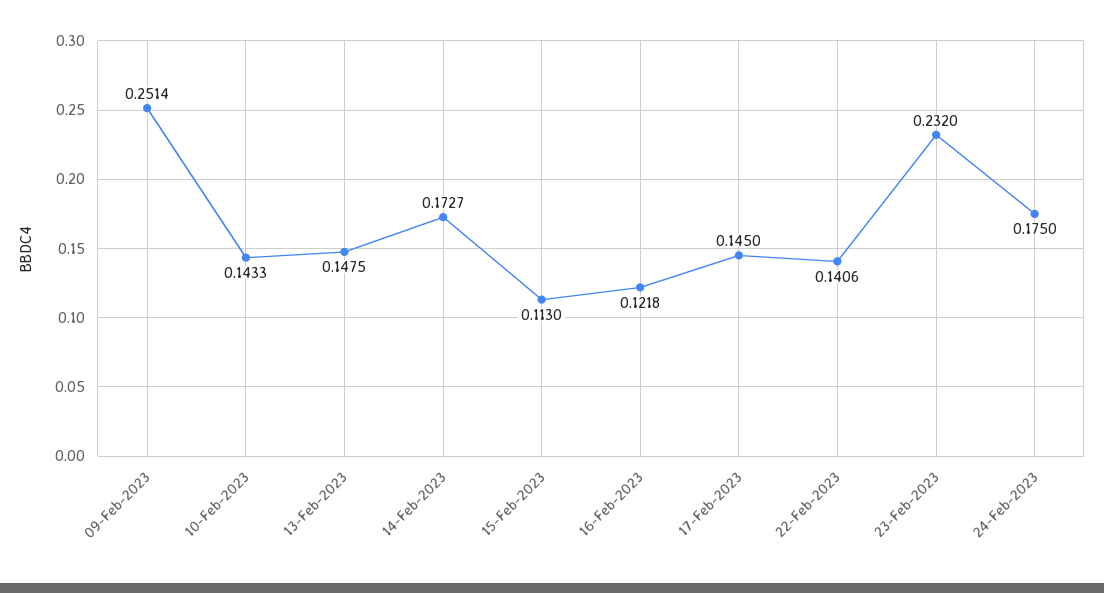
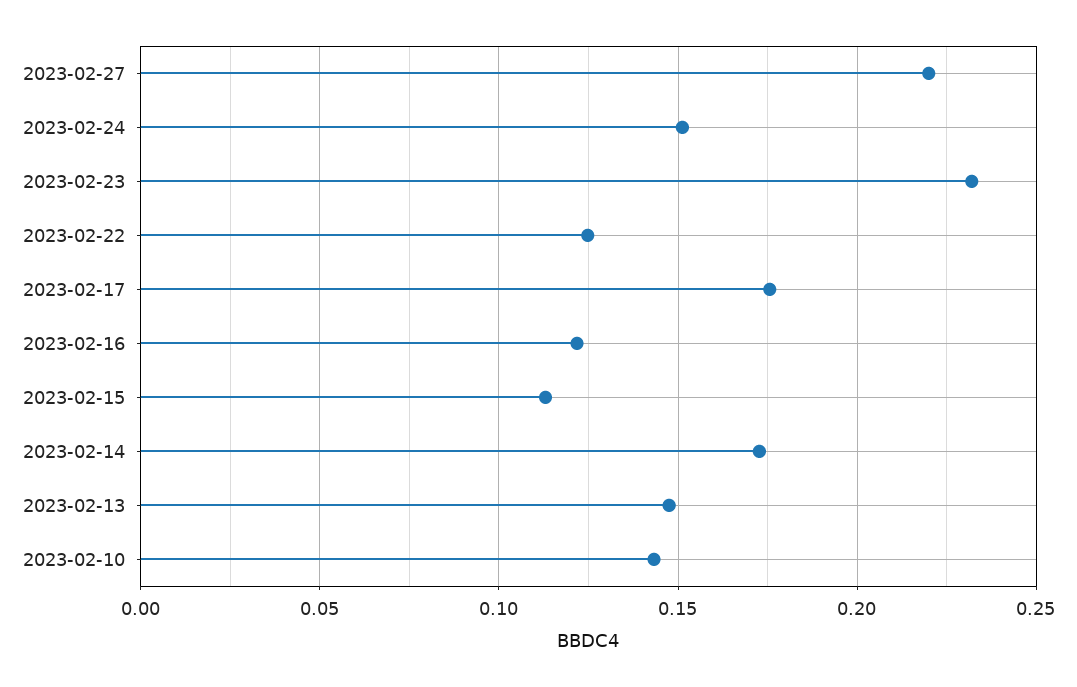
09-Feb-2023: 0.2514 -> none
17-Feb-2023: 0.145 -> 0.175
22-Feb-2023: 0.1406 -> 0.125
24-Feb-2023: 0.175 -> 0.15
2023-02-27: none -> 0.22

